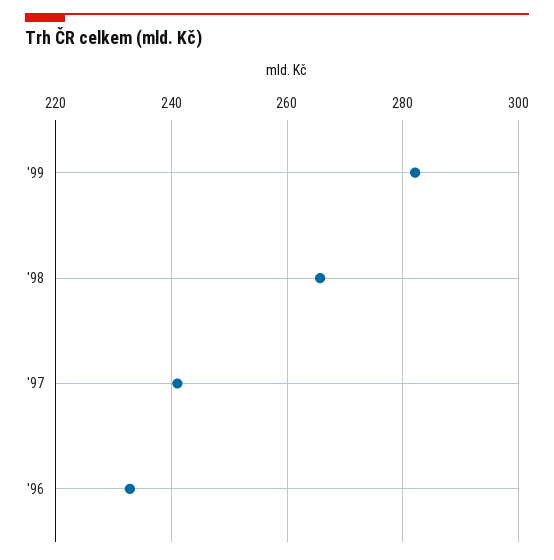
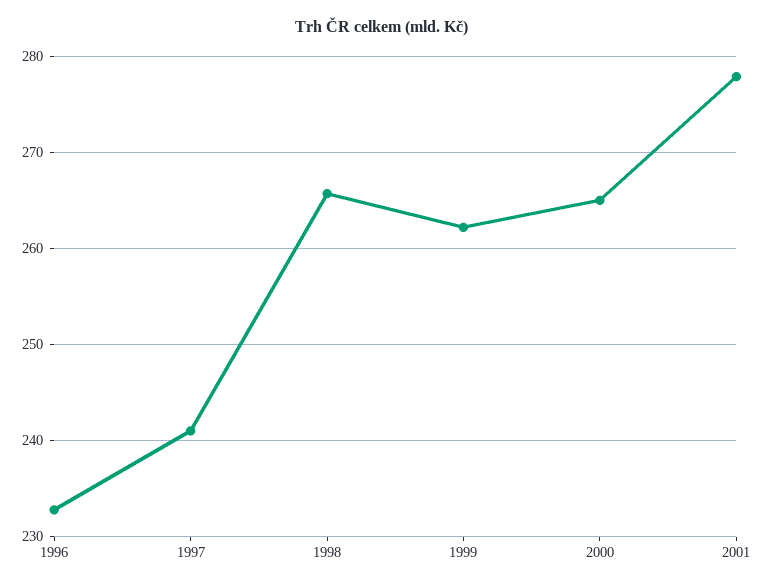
'99: 282 -> 262
2000: none -> 265
2001: none -> 278

